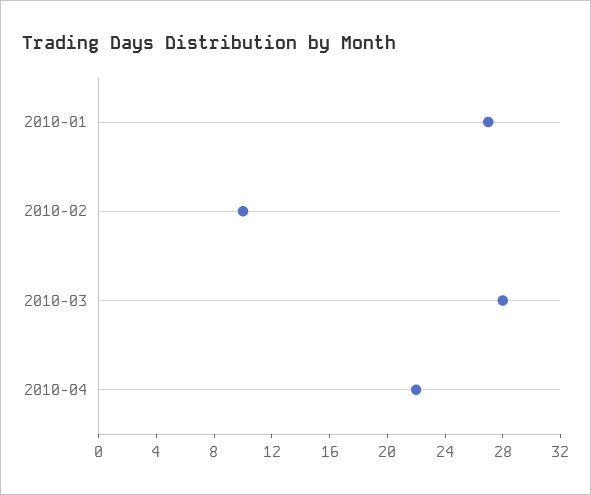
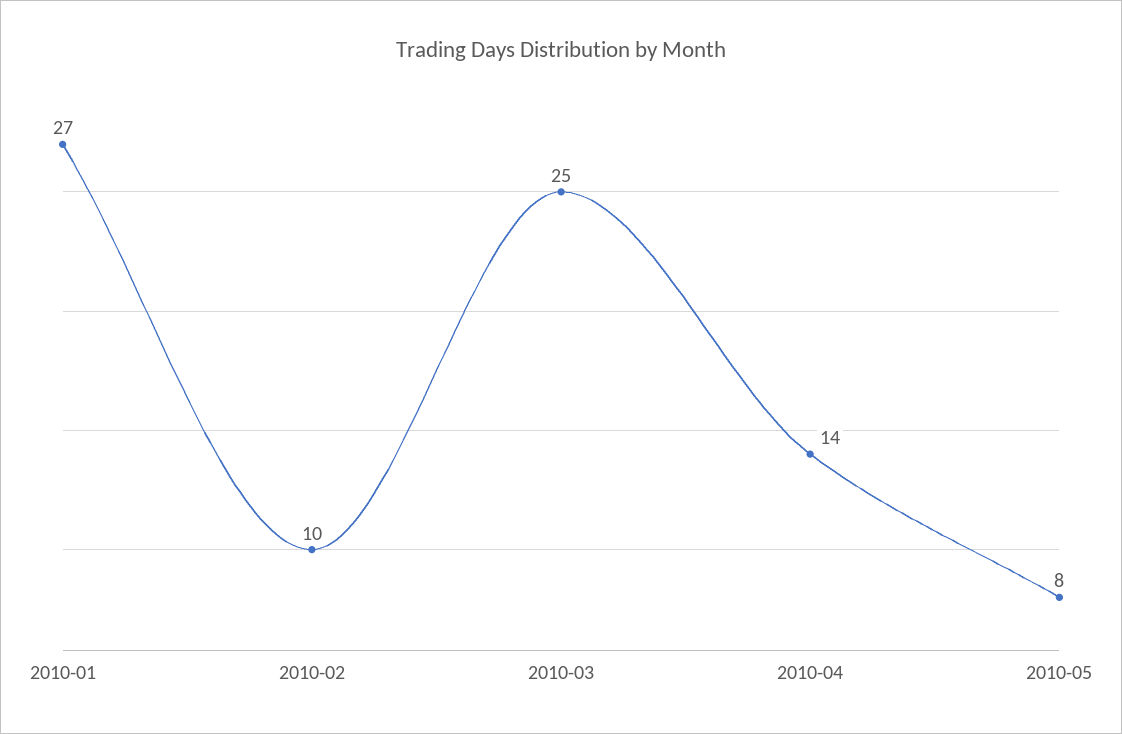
2010-03: 28 -> 25
2010-04: 22 -> 14
2010-05: none -> 8

